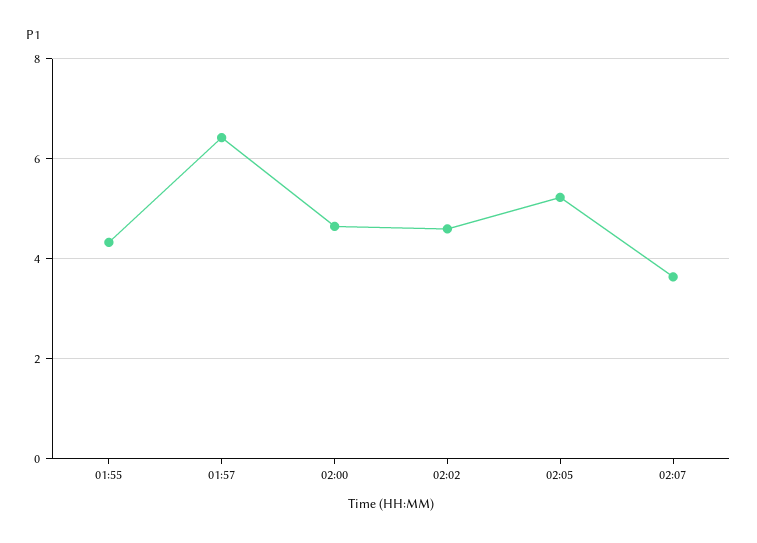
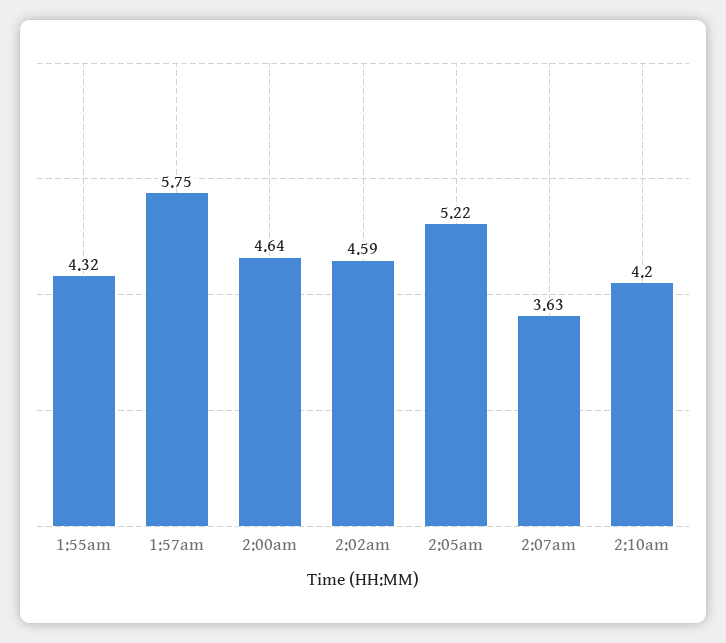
01:57: 6.4 -> 5.75
2:10am: none -> 4.2

